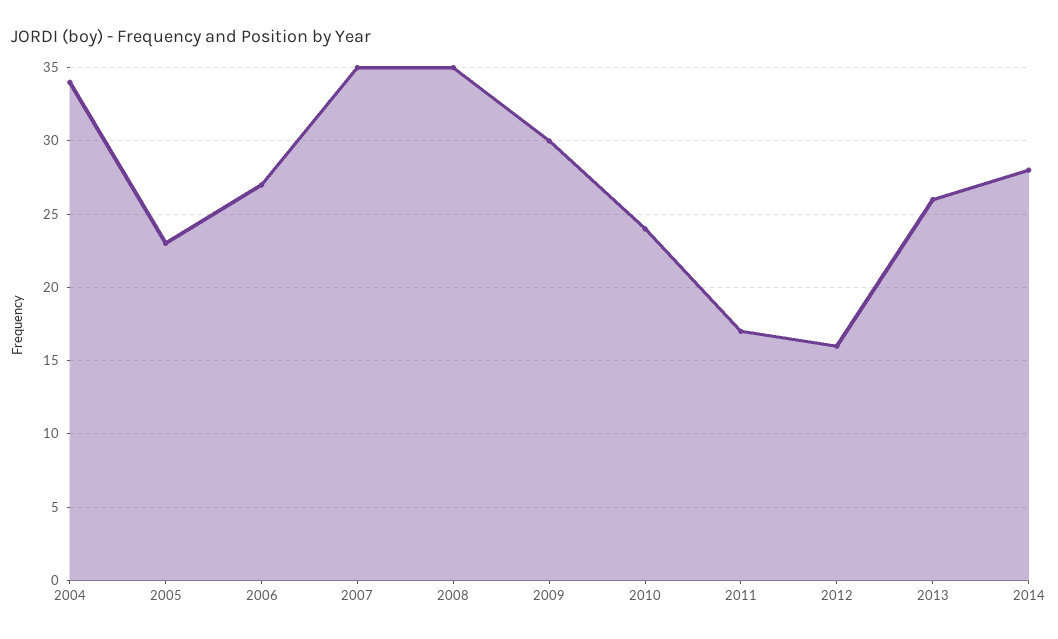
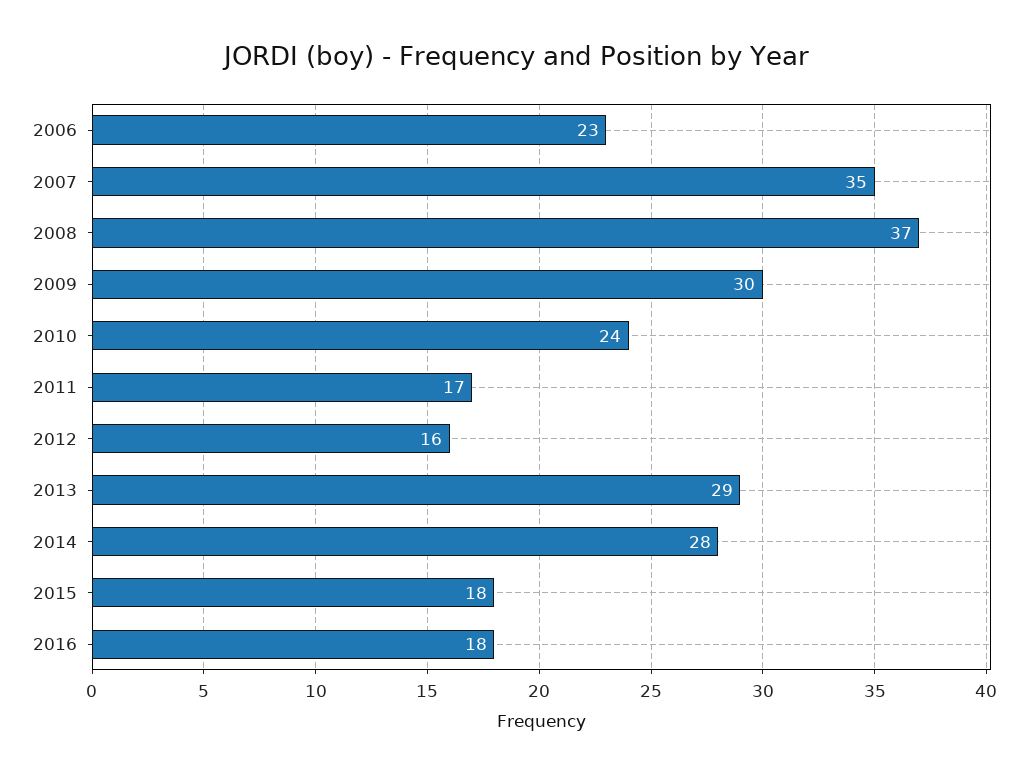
2004: 34 -> none
2005: 23 -> none
2006: 27 -> 23
2008: 35 -> 37
2013: 26 -> 29
2015: none -> 18
2016: none -> 18

